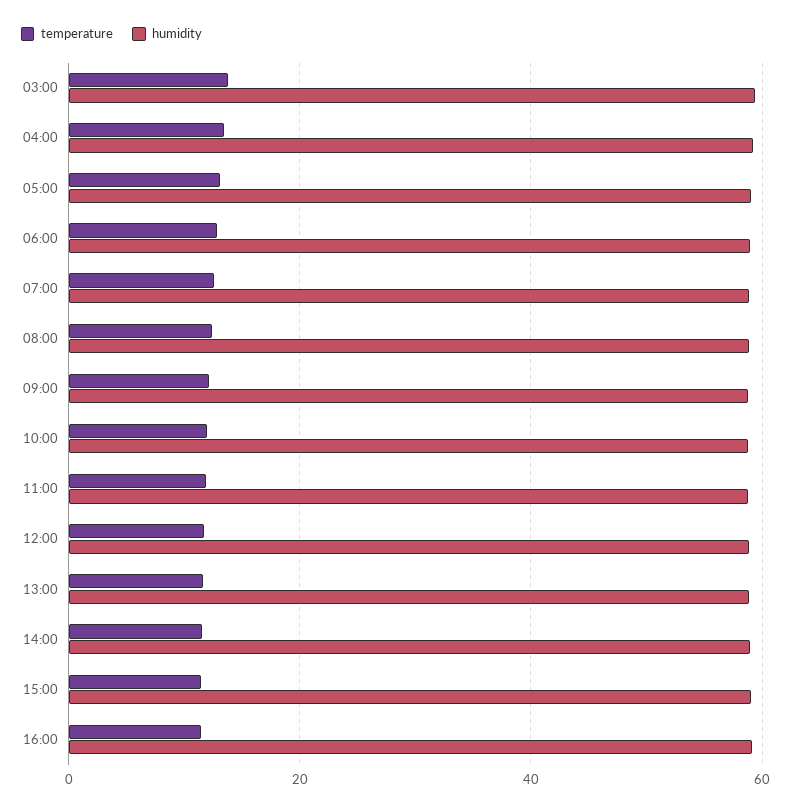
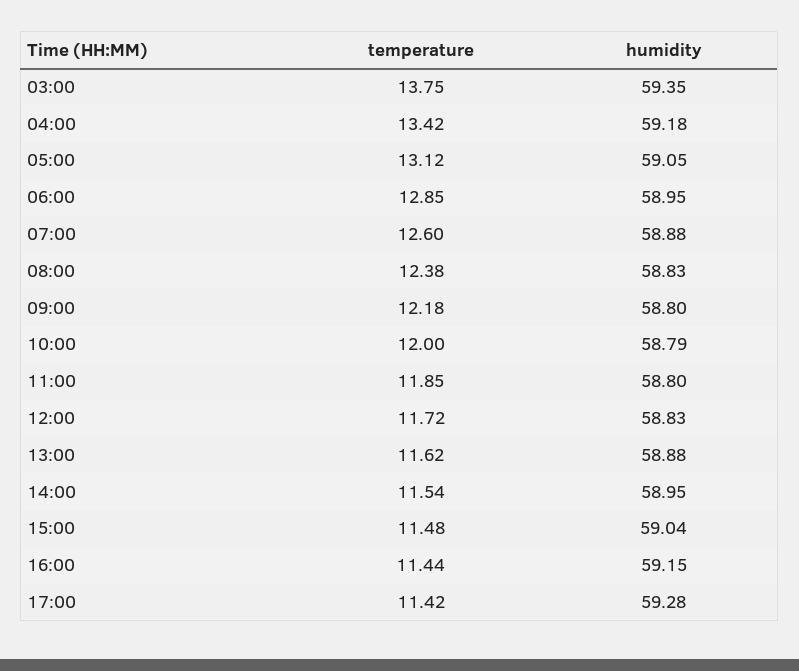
temperature, 17:00: none -> 11.42
humidity, 17:00: none -> 59.28

